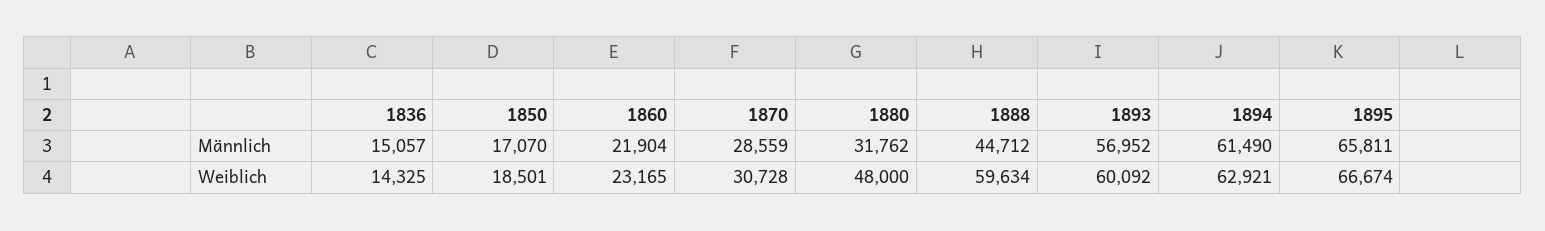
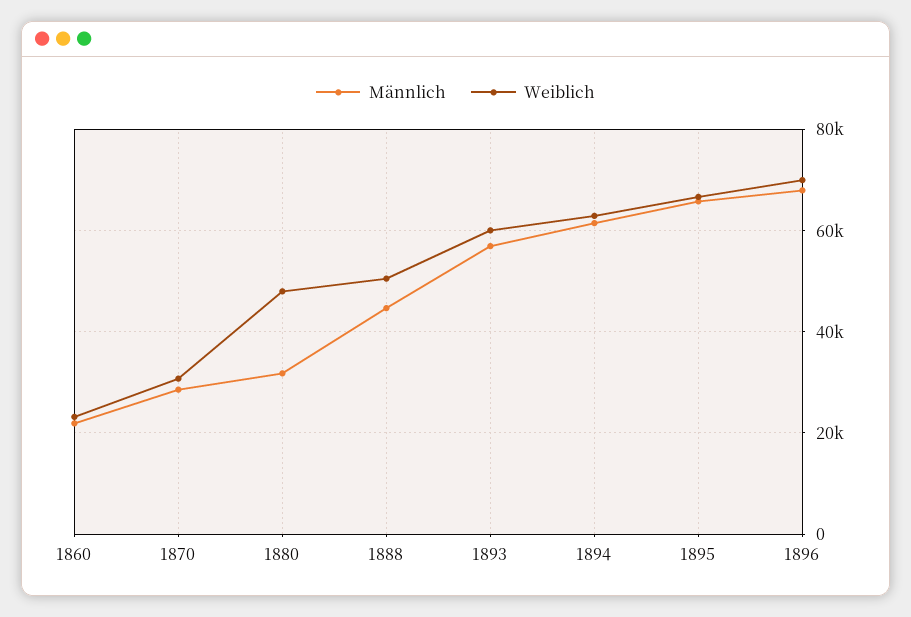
Männlich, 1836: 15057 -> none
Männlich, 1850: 17070 -> none
Weiblich, 1836: 14325 -> none
Weiblich, 1850: 18501 -> none
Weiblich, 1888: 59634 -> 50000
Männlich, 1896: none -> 68000
Weiblich, 1896: none -> 70000

